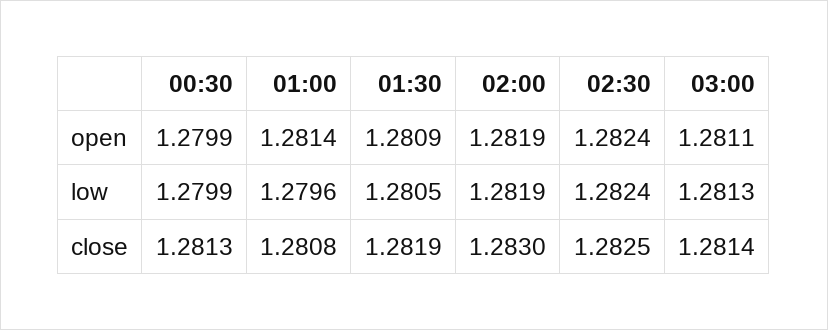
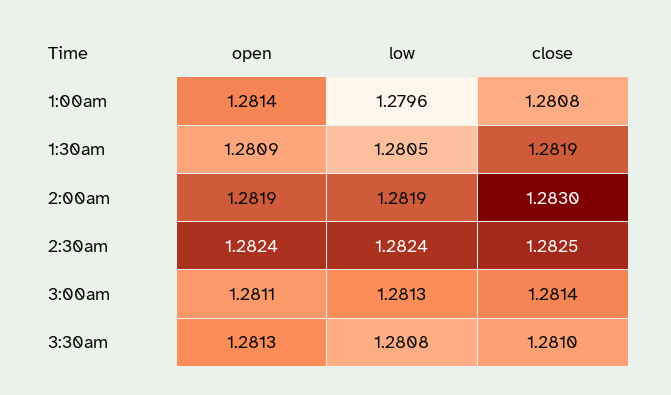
00:30, open: 1.2799 -> none
00:30, low: 1.2799 -> none
00:30, close: 1.2813 -> none
3:30am, open: none -> 1.2813
3:30am, low: none -> 1.2808
3:30am, close: none -> 1.281

